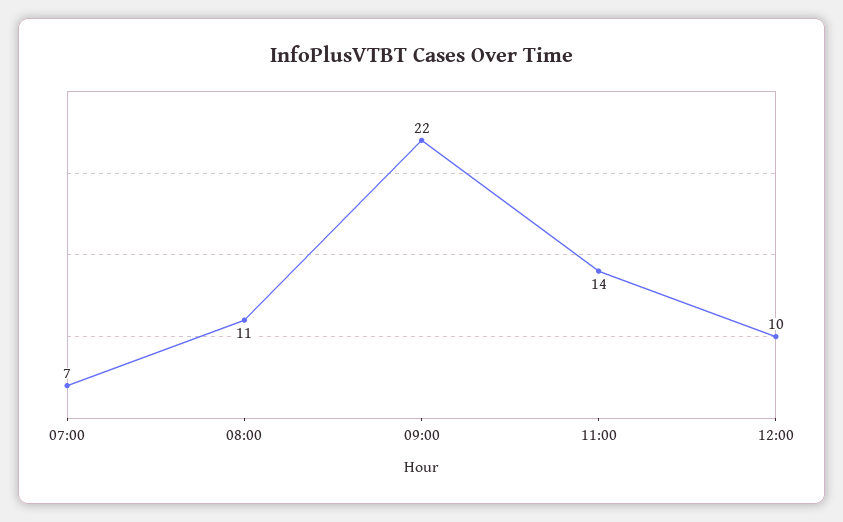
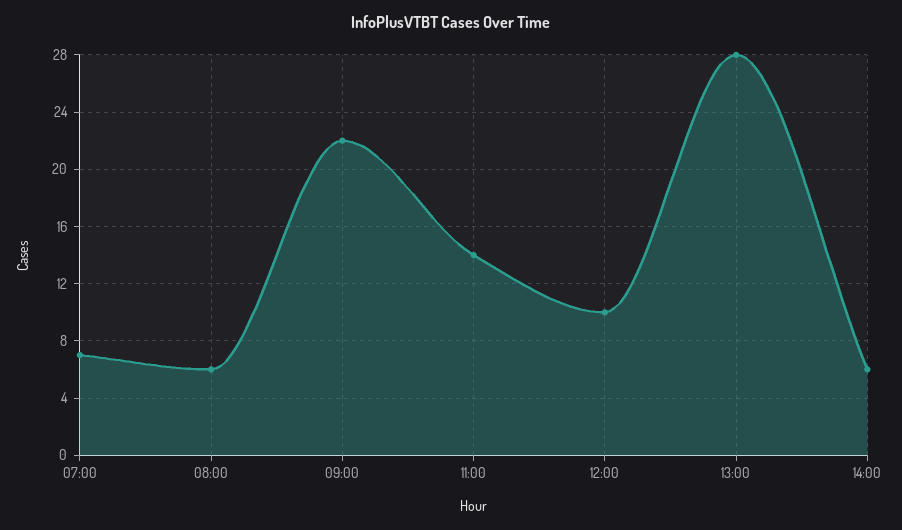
08:00: 11 -> 6
13:00: none -> 28
14:00: none -> 6

